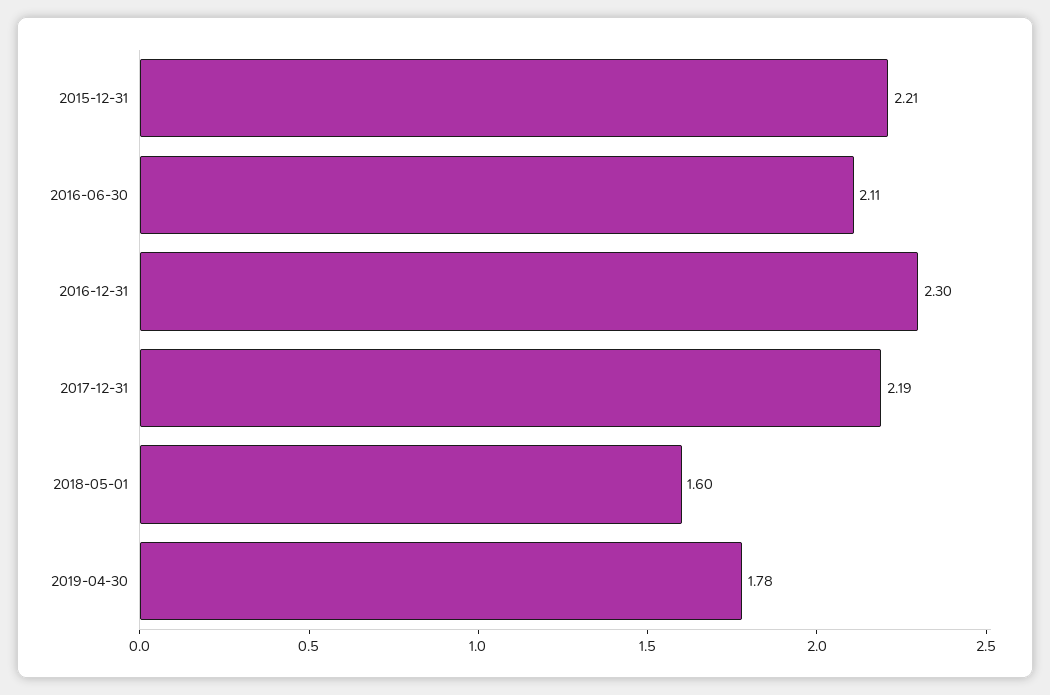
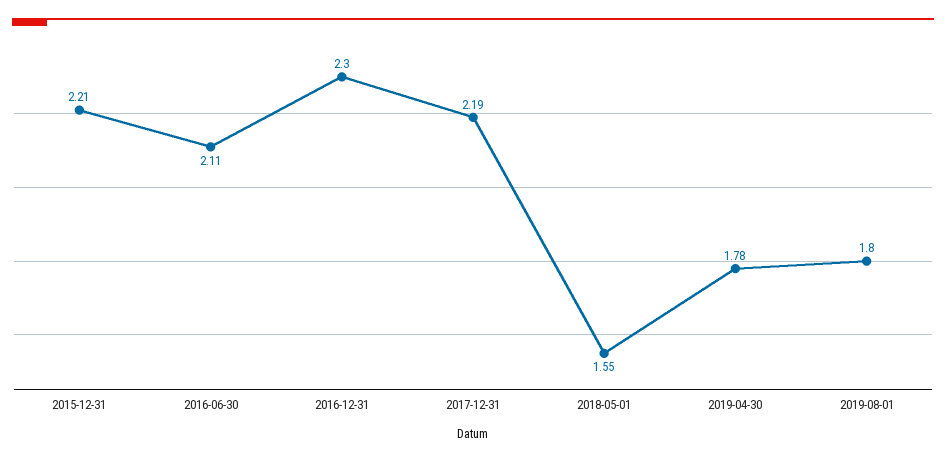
2018-05-01: 1.6 -> 1.55
2019-08-01: none -> 1.8

